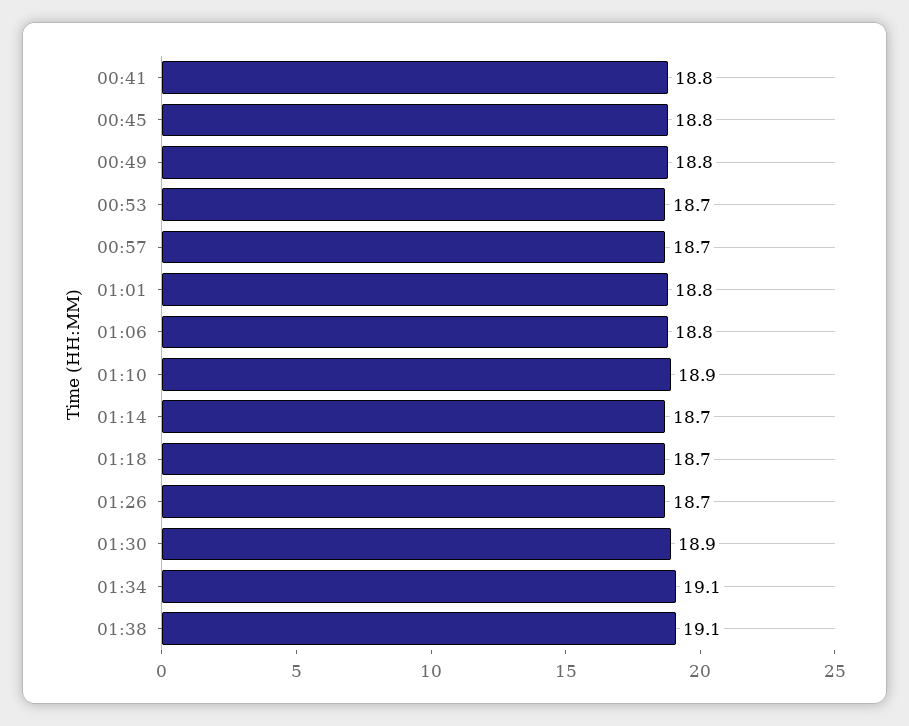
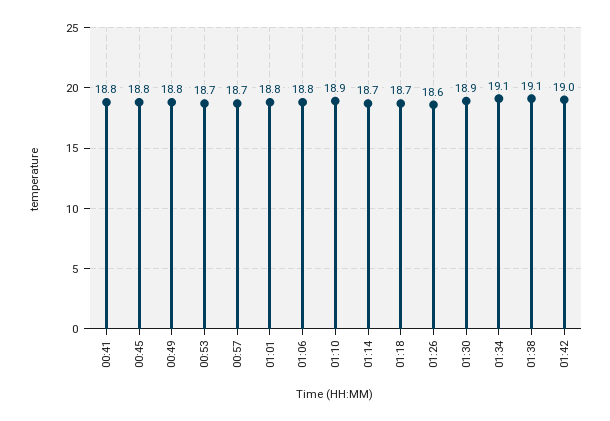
01:26: 18.7 -> 18.6
01:42: none -> 19

